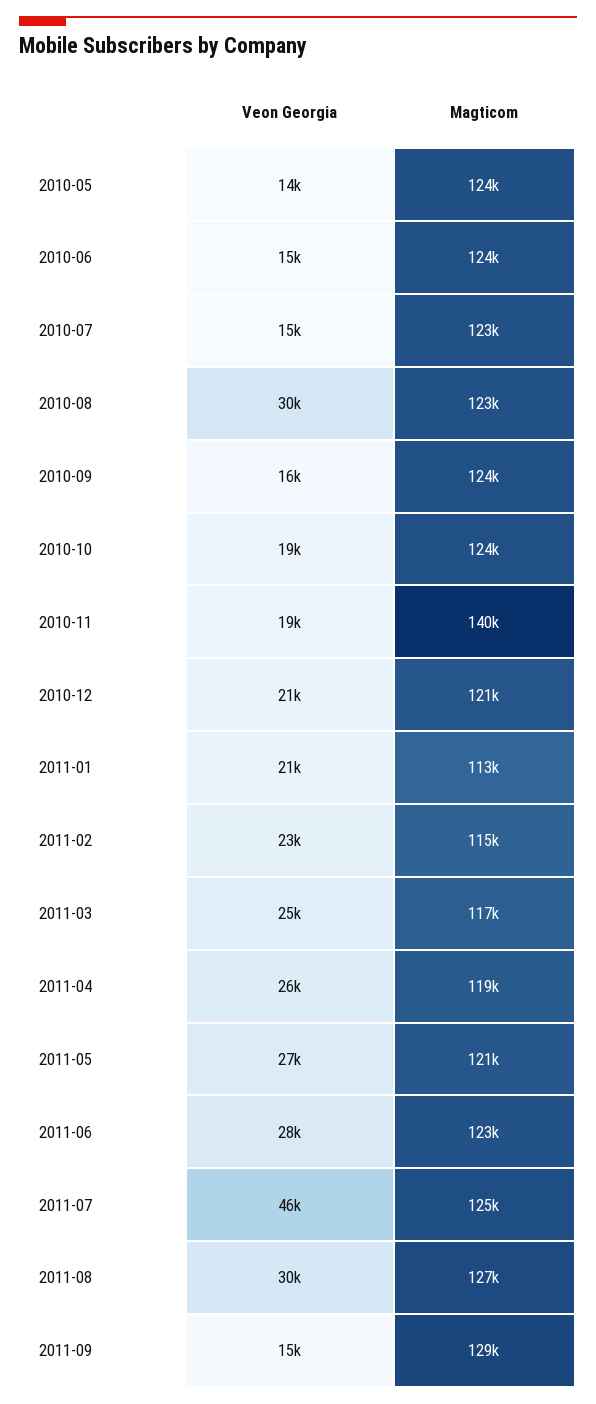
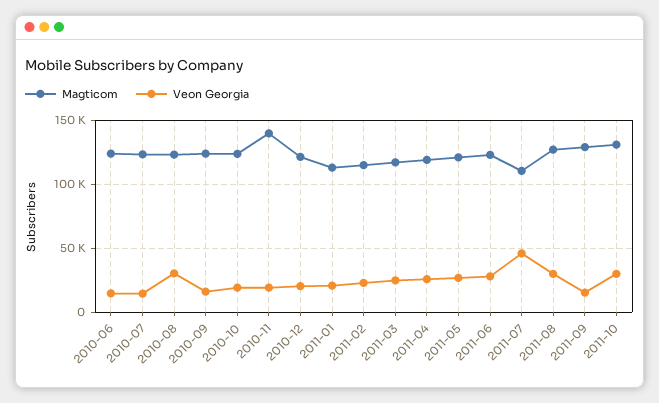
Veon Georgia, 2010-05: 14000 -> none
Magticom, 2010-05: 124000 -> none
Magticom, 2011-07: 125000 -> 110000
Magticom, 2011-10: none -> 130000
Veon Georgia, 2011-10: none -> 30000

